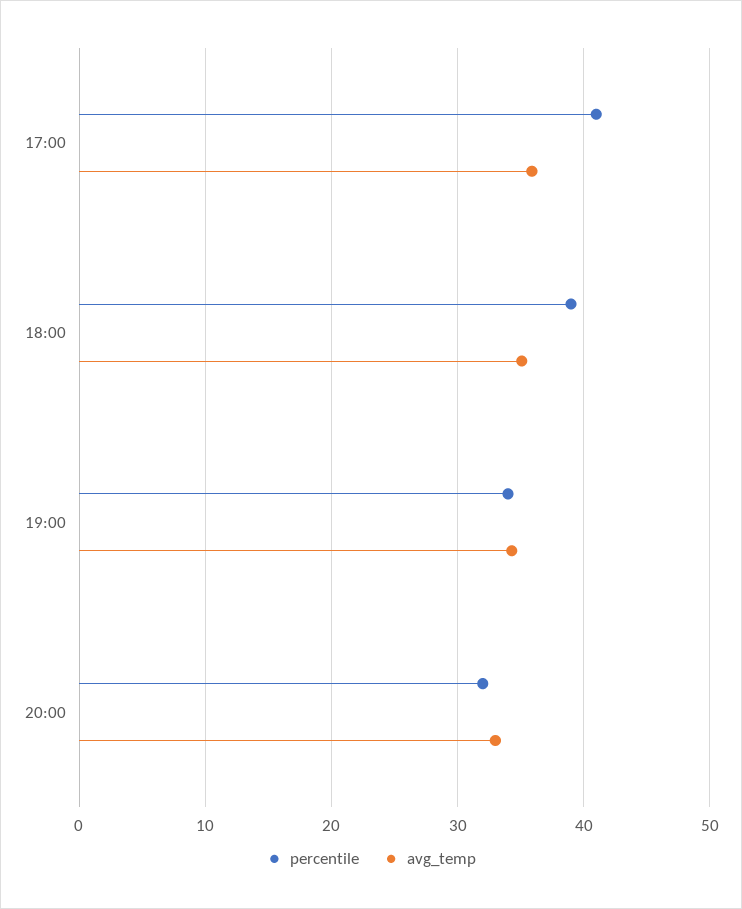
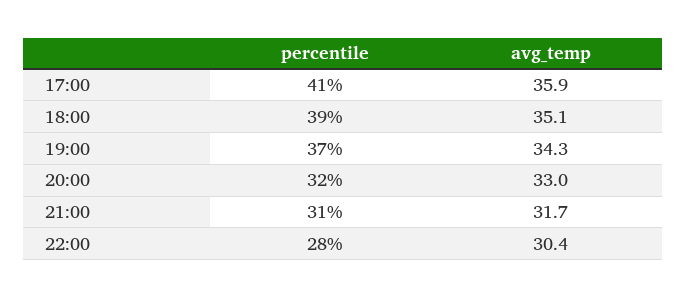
percentile, 19:00: 34 -> 37
percentile, 21:00: none -> 31
avg_temp, 21:00: none -> 31.7
percentile, 22:00: none -> 28
avg_temp, 22:00: none -> 30.4

